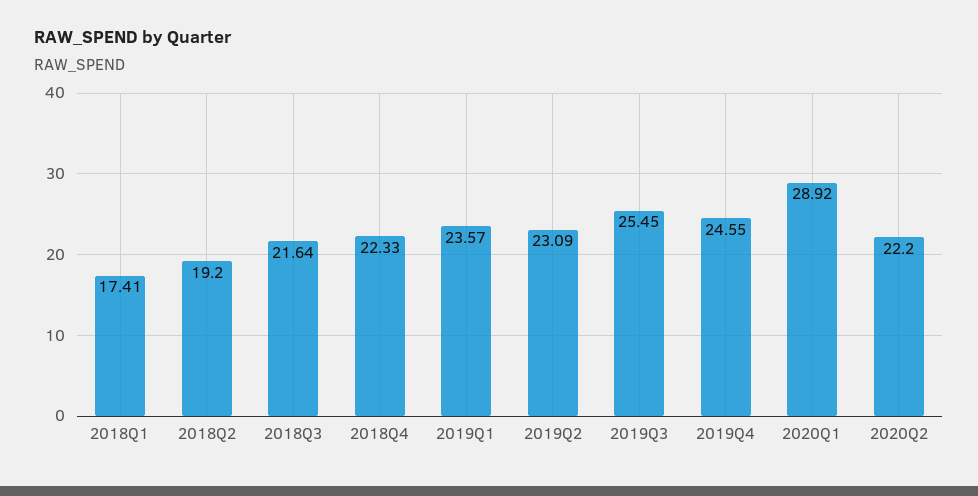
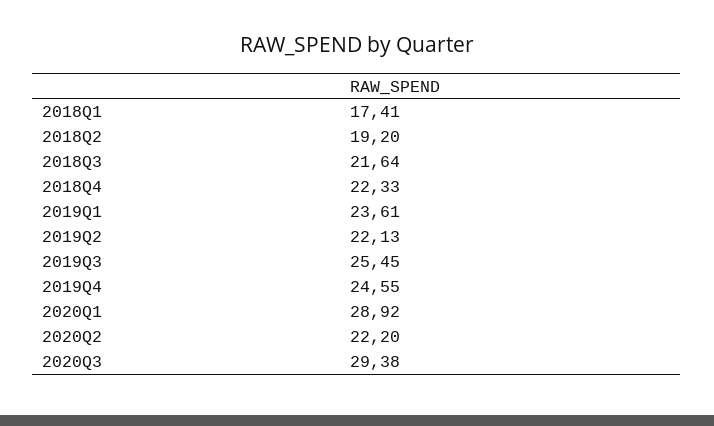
2019Q1: 23.57 -> 23.61
2019Q2: 23.09 -> 22.13
2020Q3: none -> 29.38

